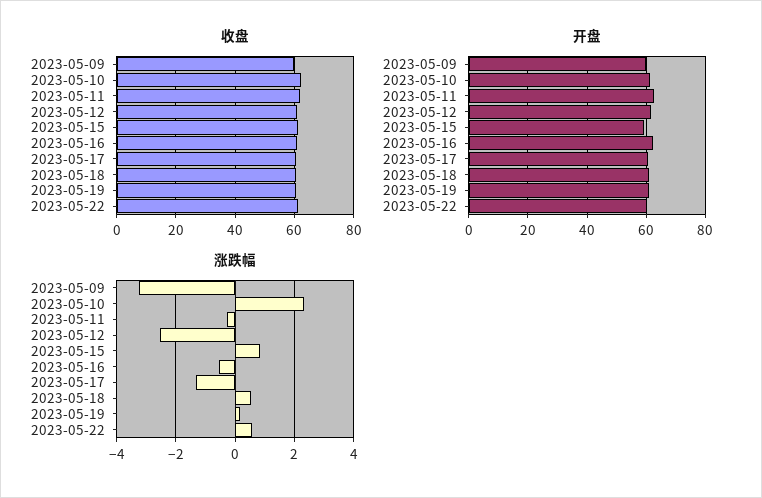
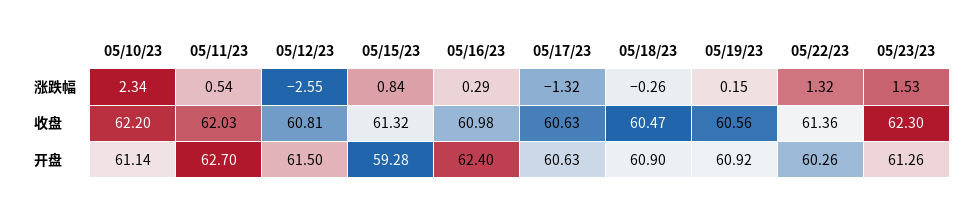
收盘, 2023-05-09: 60 -> none
开盘, 2023-05-09: 60 -> none
涨跌幅, 2023-05-09: -3.25 -> none
涨跌幅, 2023-05-11: -0.25 -> 0.54
涨跌幅, 2023-05-16: -0.5 -> 0.29
涨跌幅, 2023-05-18: 0.5 -> -0.26
涨跌幅, 2023-05-22: 0.5 -> 1.32
涨跌幅, 05/23/23: none -> 1.53
收盘, 05/23/23: none -> 62.3
开盘, 05/23/23: none -> 61.26

